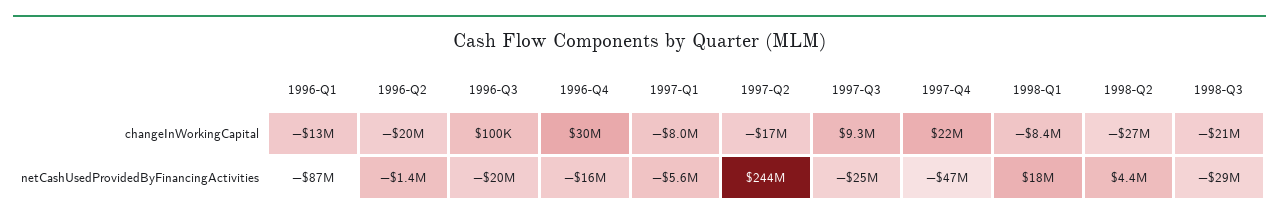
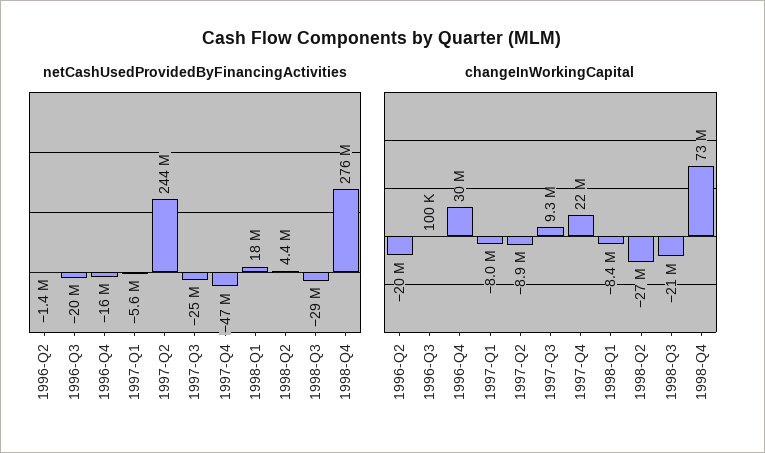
changeInWorkingCapital, 1996-Q1: -13000000 -> none
changeInWorkingCapital, 1997-Q2: -17000000 -> -8900000
netCashUsedProvidedByFinancingActivities, 1996-Q1: -87000000 -> none
netCashUsedProvidedByFinancingActivities, 1998-Q4: none -> 276000000
changeInWorkingCapital, 1998-Q4: none -> 73000000

